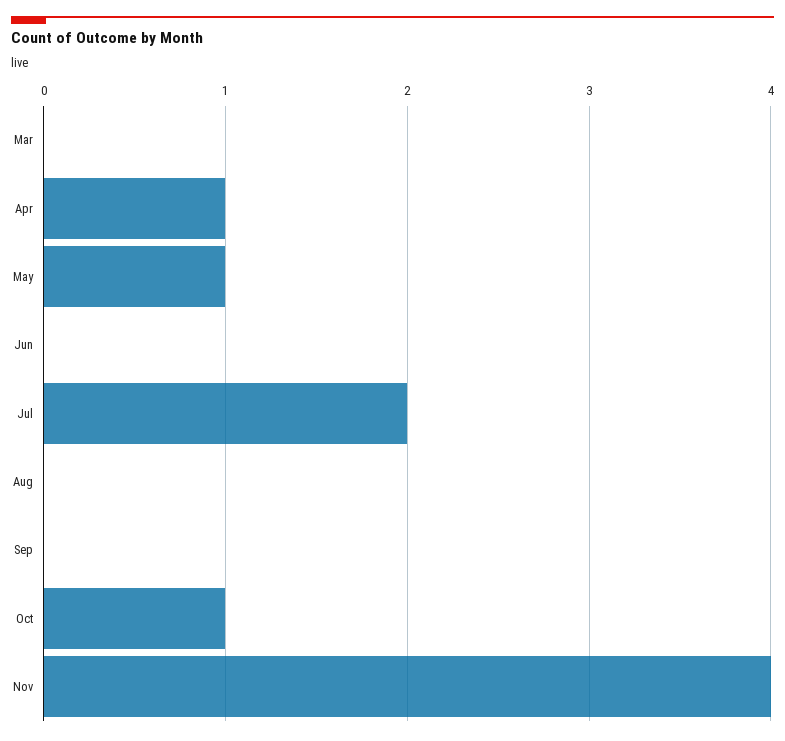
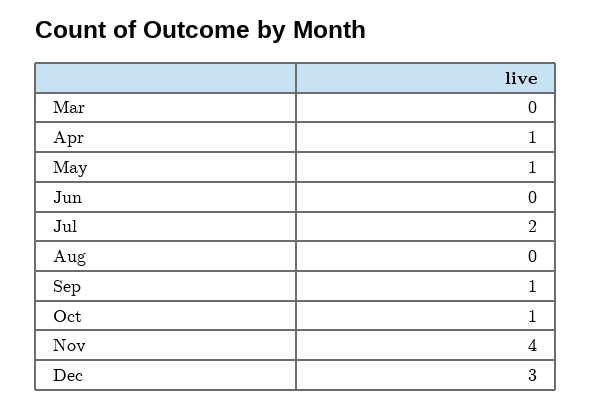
Sep: 0 -> 1
Dec: none -> 3

